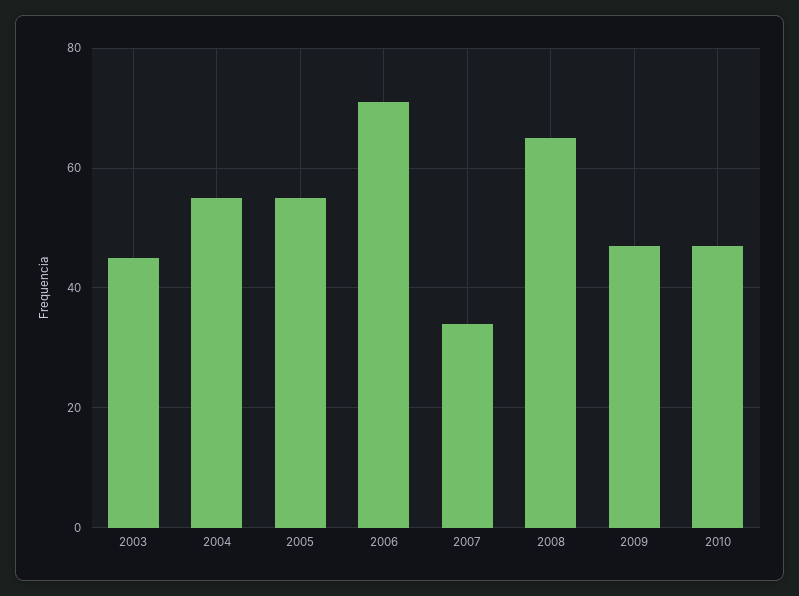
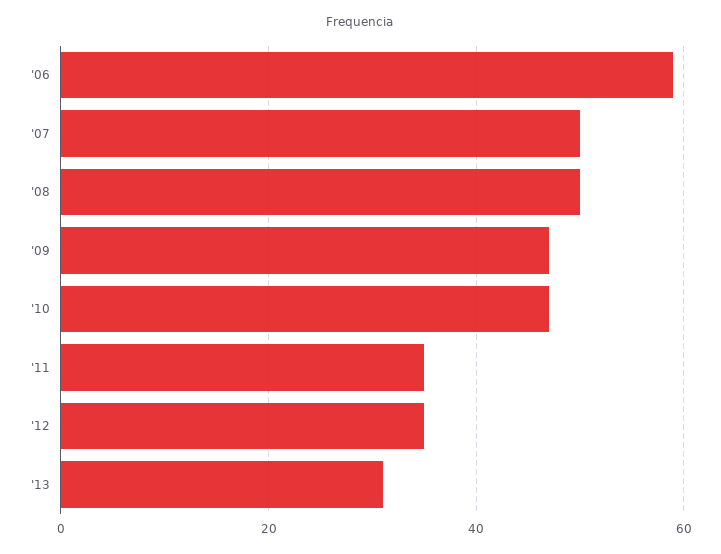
2003: 45 -> none
2004: 55 -> none
2005: 55 -> none
2006: 70 -> 60
2007: 35 -> 50
2008: 65 -> 50
'11: none -> 35
'12: none -> 35
'13: none -> 30

